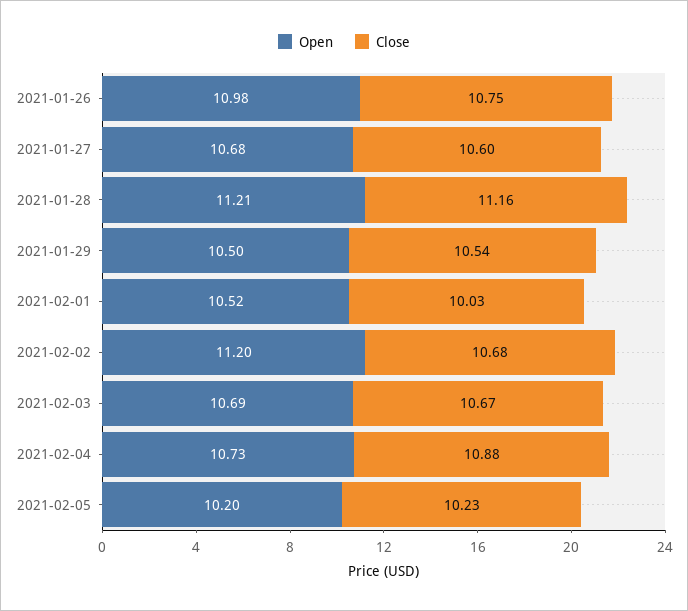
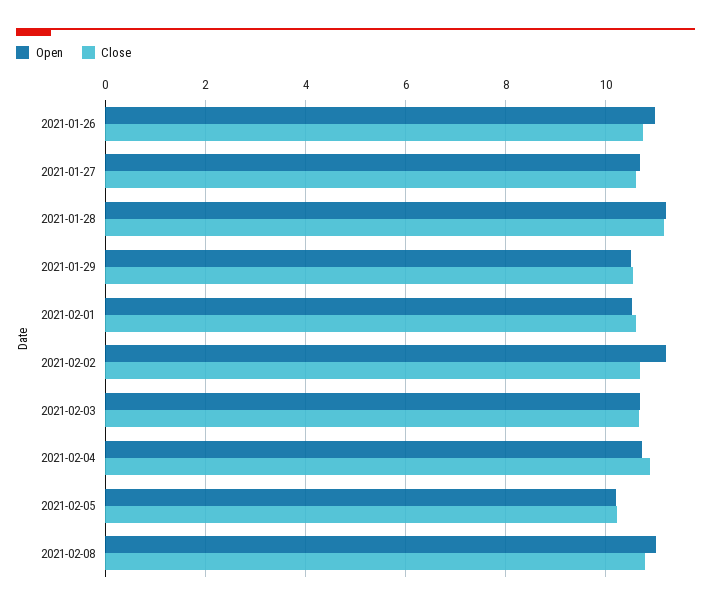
Close, 2021-02-01: 10.03 -> 10.6
Open, 2021-02-08: none -> 11
Close, 2021-02-08: none -> 10.8

